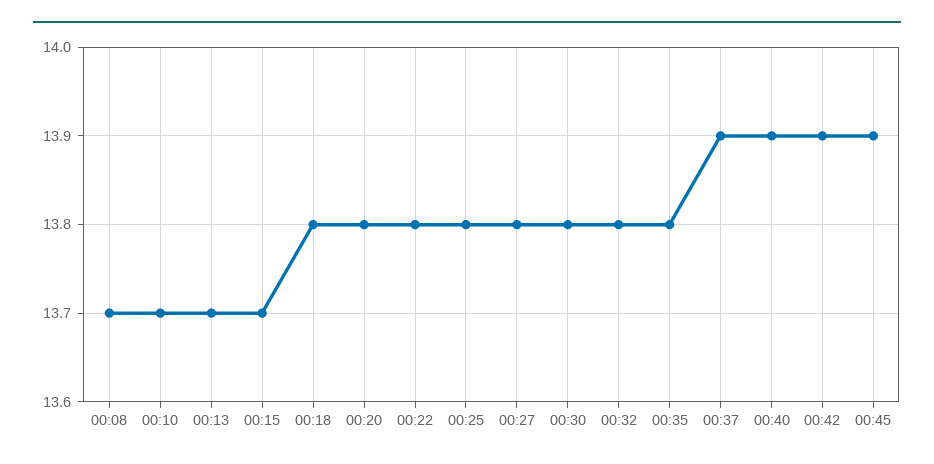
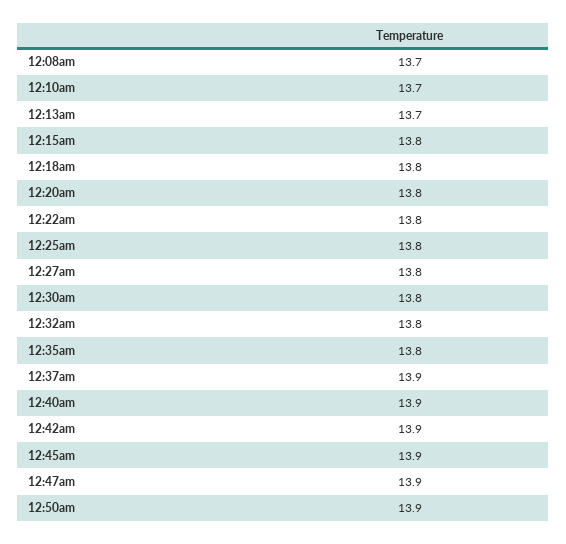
00:15: 13.7 -> 13.8
12:47am: none -> 13.9
12:50am: none -> 13.9

